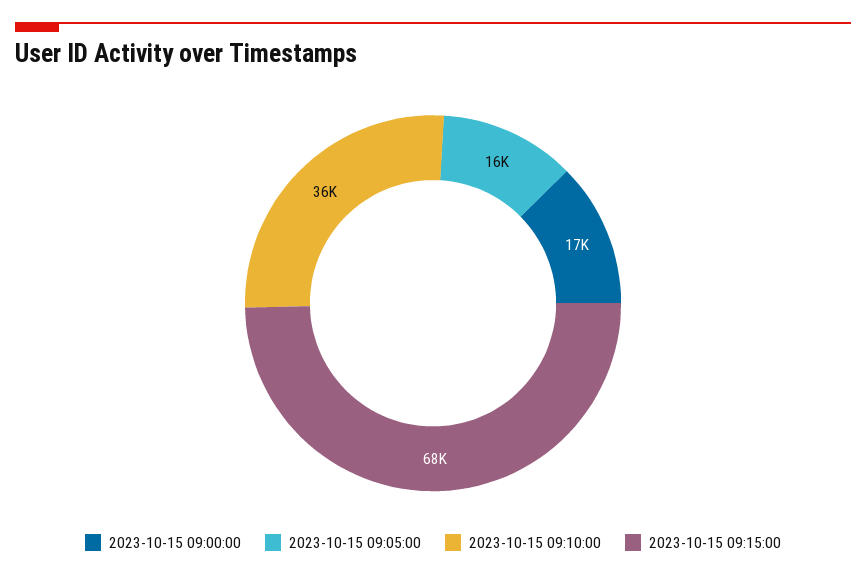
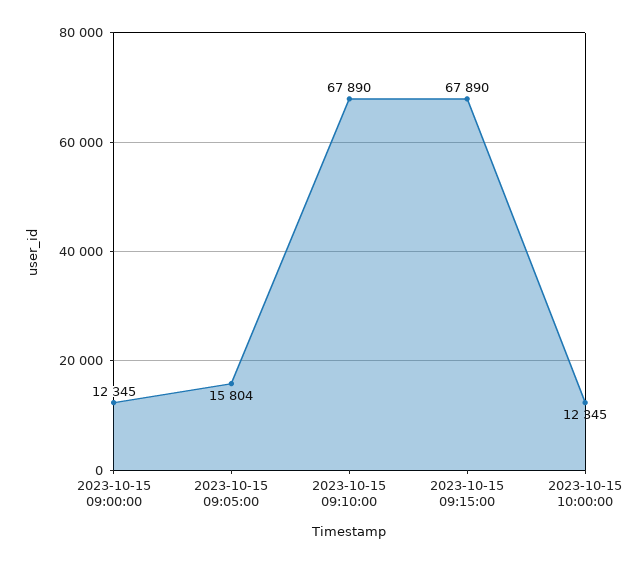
2023-10-15 09:00:00: 17000 -> 12345
2023-10-15 09:10:00: 36000 -> 67890
2023-10-15 10:00:00: none -> 12345

